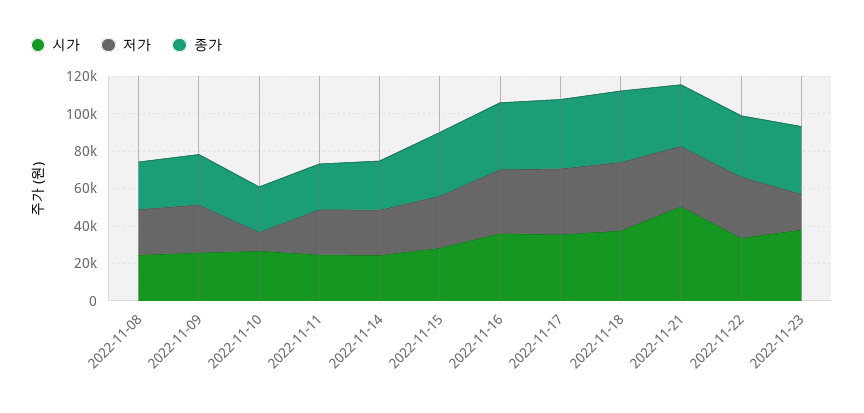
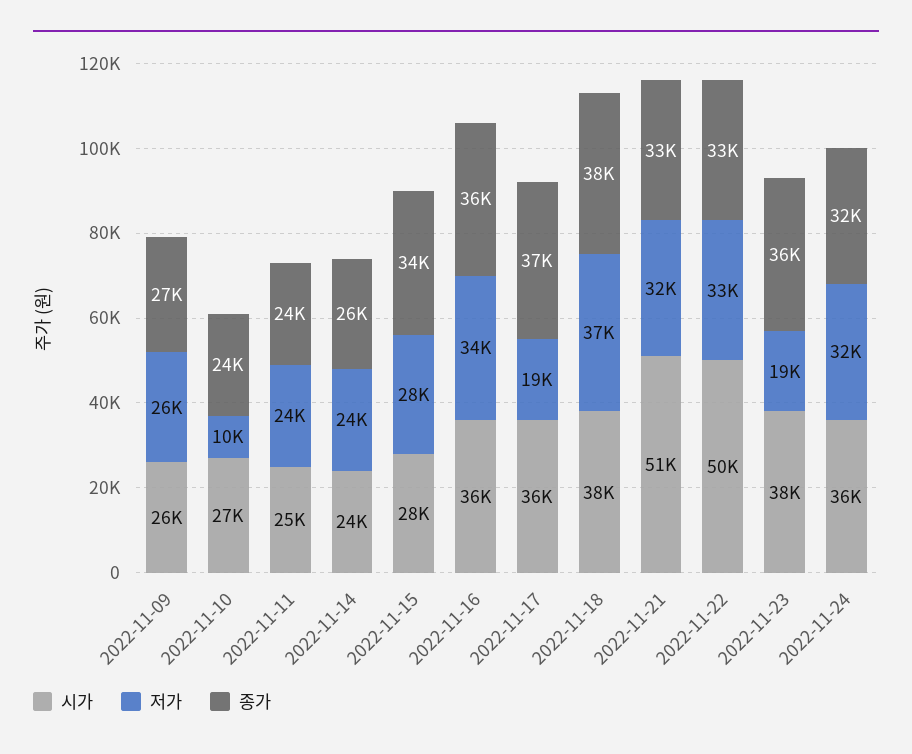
시가, 2022-11-08: 25000 -> none
저가, 2022-11-08: 25000 -> none
종가, 2022-11-08: 25000 -> none
저가, 2022-11-17: 35000 -> 19000
시가, 2022-11-22: 35000 -> 50000
시가, 2022-11-24: none -> 36000
저가, 2022-11-24: none -> 32000
종가, 2022-11-24: none -> 32000

